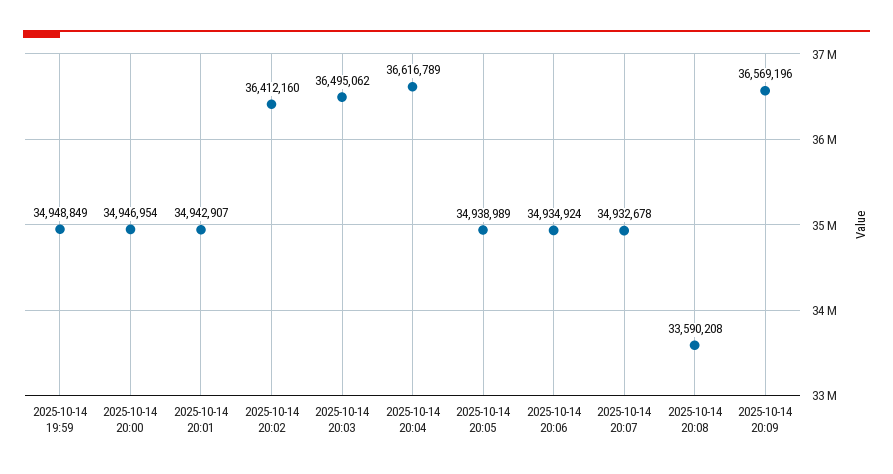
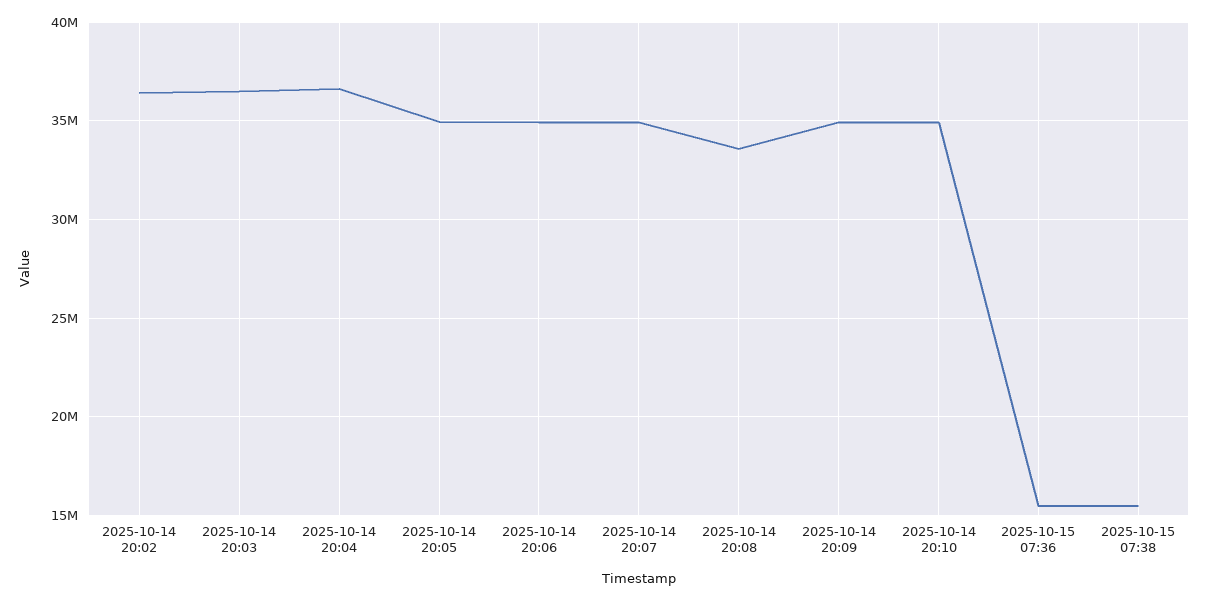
2025-10-14 19:59: 34948849 -> none
2025-10-14 20:00: 34946954 -> none
2025-10-14 20:01: 34942907 -> none
2025-10-14 20:09: 36569196 -> 35000000
2025-10-14 20:10: none -> 35000000
2025-10-15 07:36: none -> 15500000
2025-10-15 07:38: none -> 15500000

